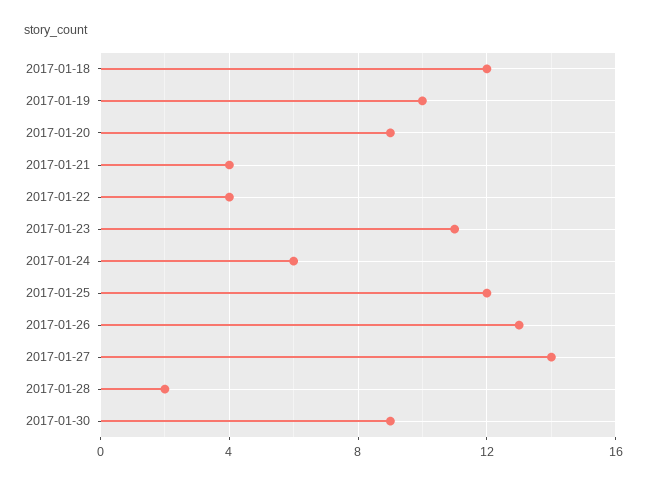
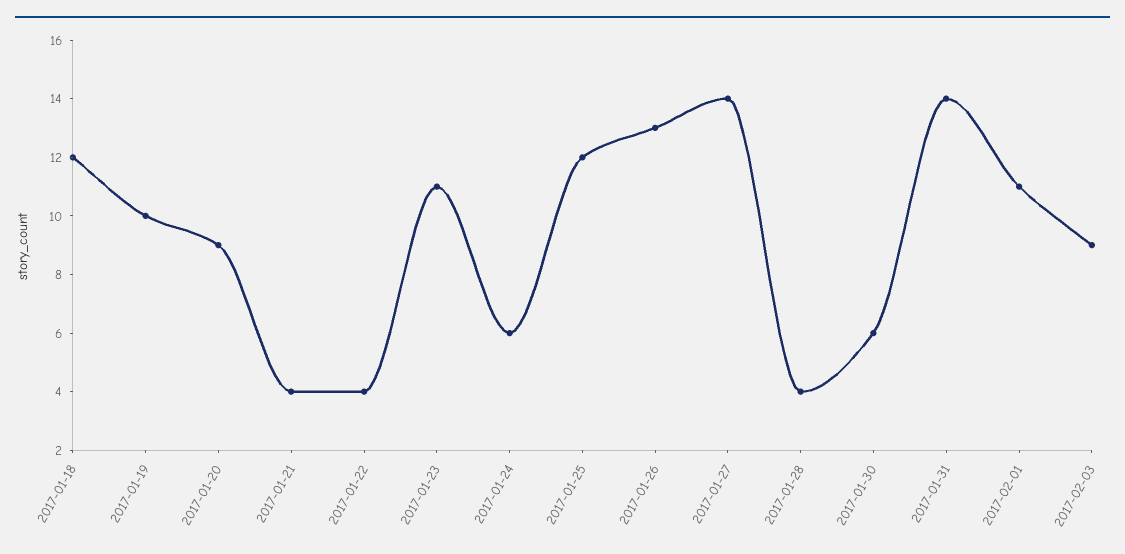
2017-01-28: 2 -> 4
2017-01-30: 9 -> 6
2017-01-31: none -> 14
2017-02-01: none -> 11
2017-02-03: none -> 9

